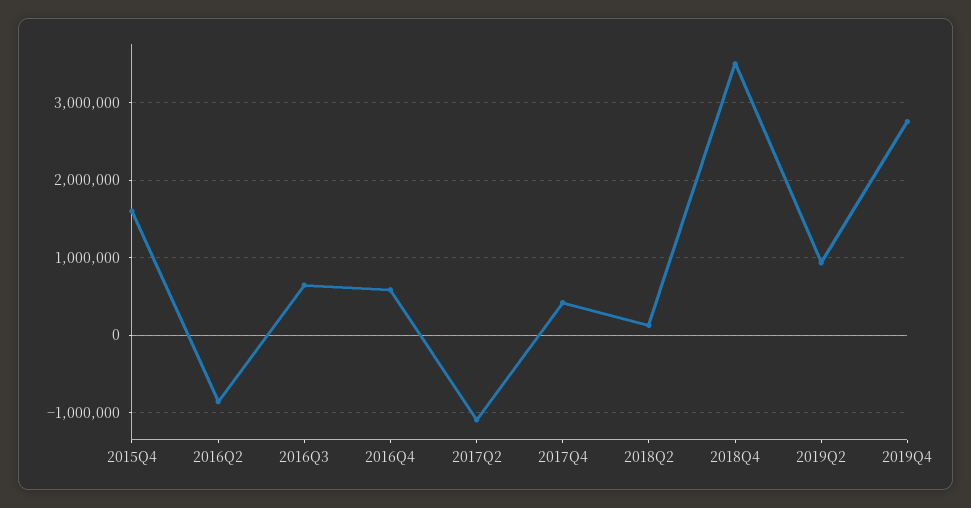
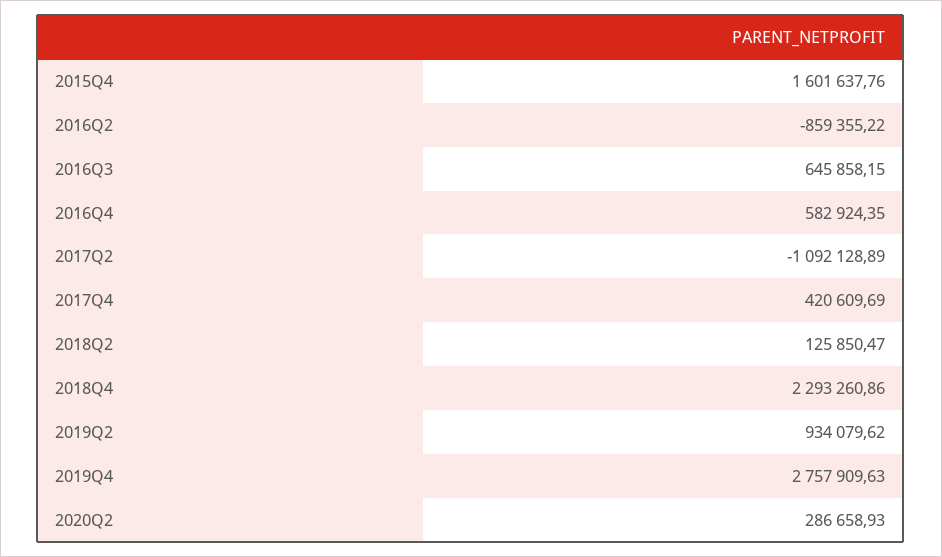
2018Q4: 3500000 -> 2293260.86
2020Q2: none -> 286658.93

